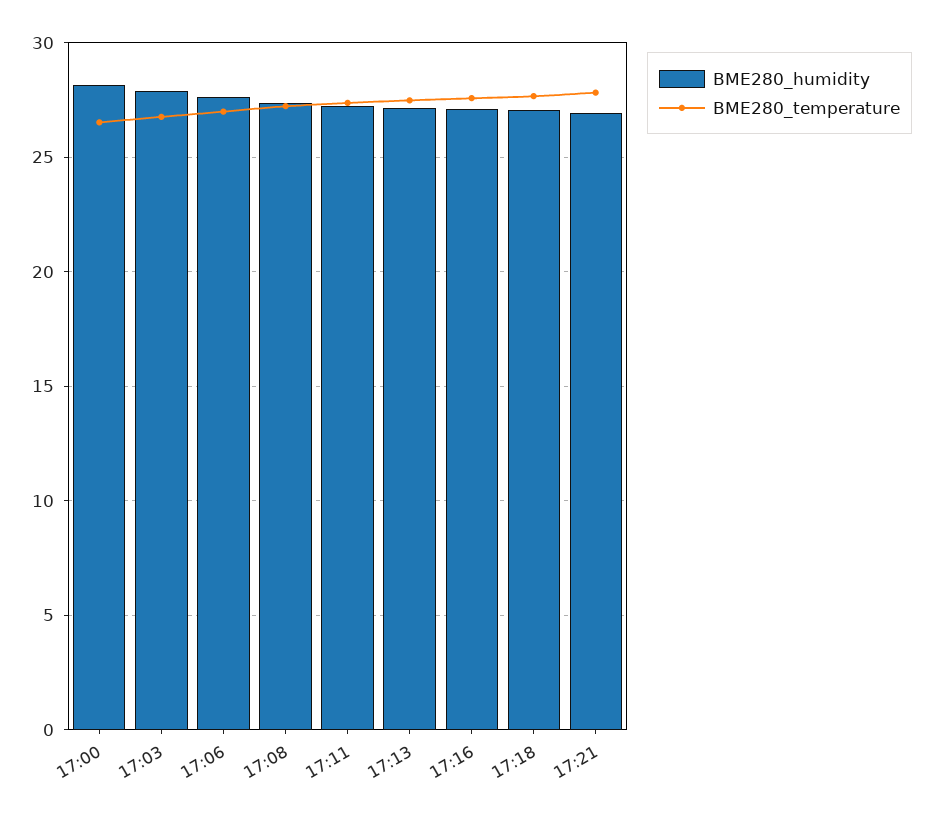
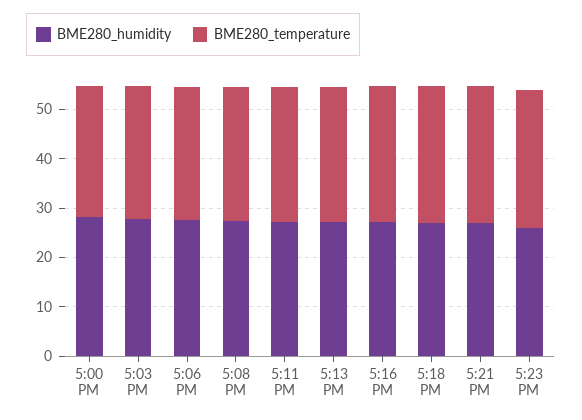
BME280_humidity, 5:23 PM: none -> 26
BME280_temperature, 5:23 PM: none -> 28

